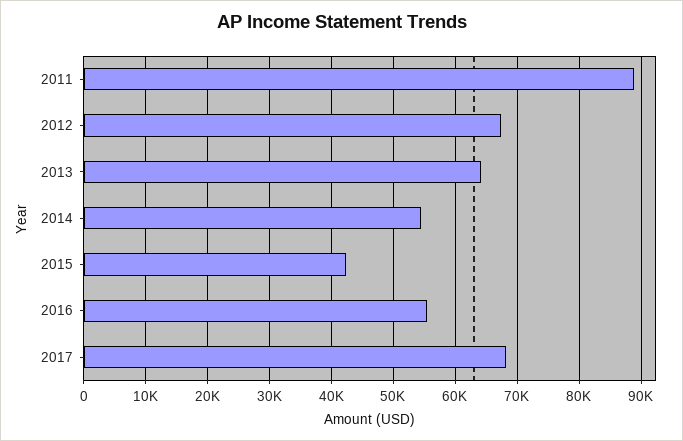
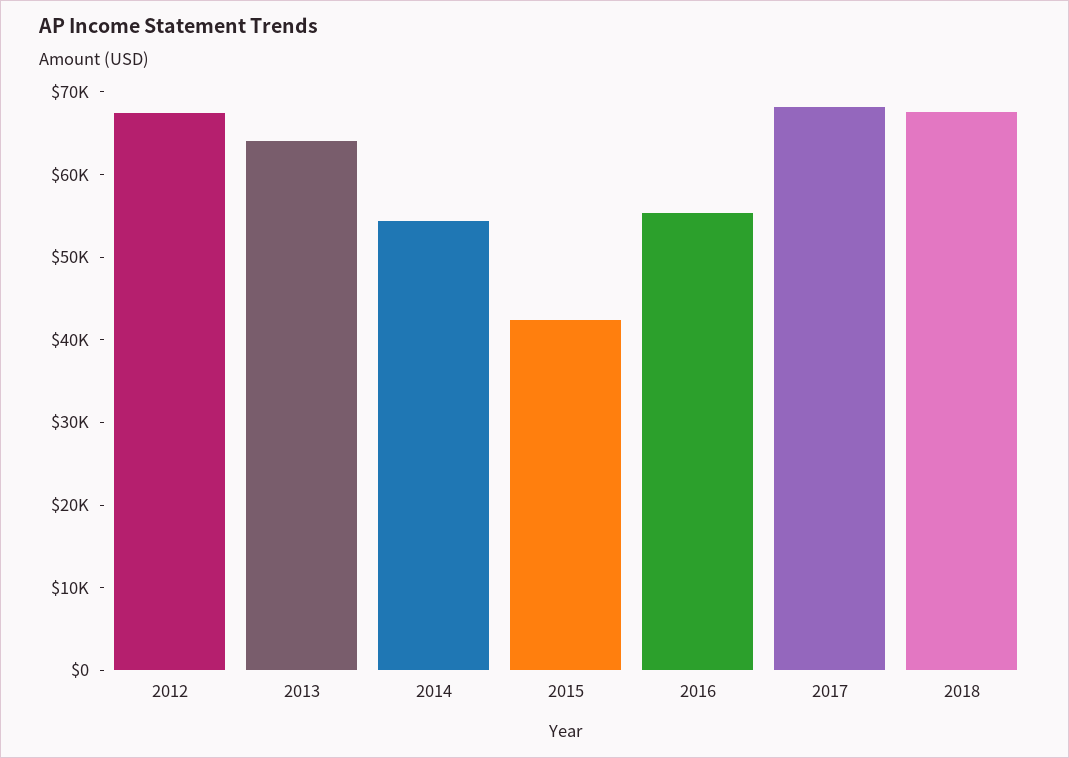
2011: 89000 -> none
2018: none -> 68000

